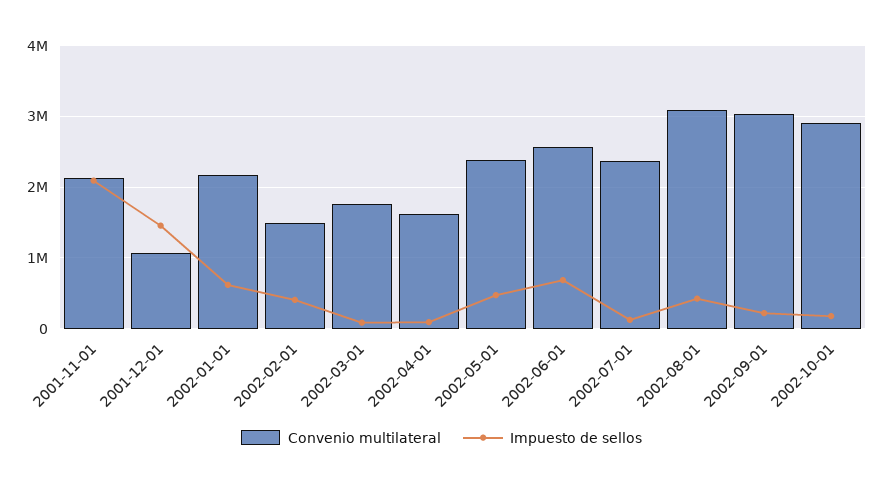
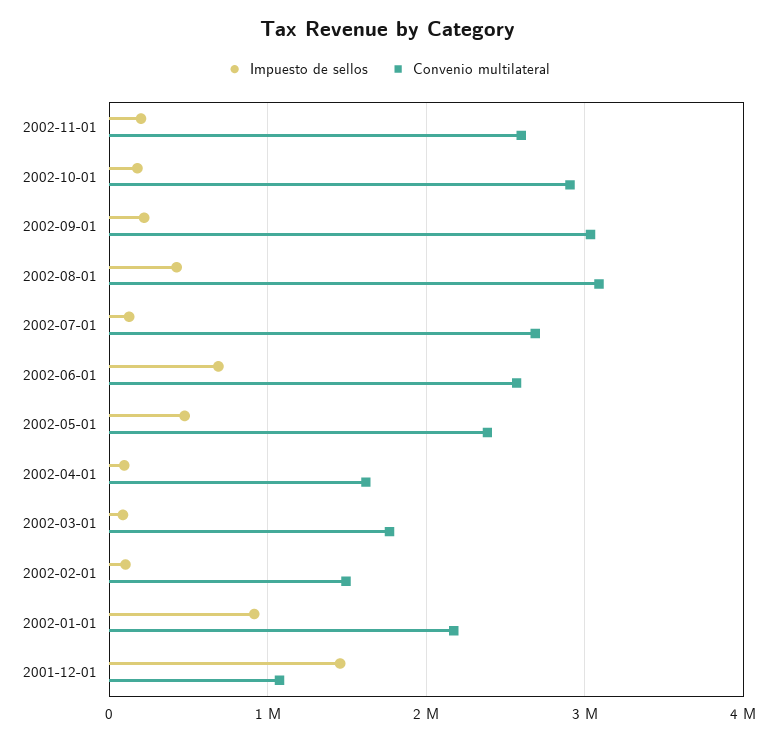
Convenio multilateral, 2001-11-01: 2100000 -> none
Impuesto de sellos, 2001-11-01: 2100000 -> none
Impuesto de sellos, 2002-01-01: 600000 -> 900000
Impuesto de sellos, 2002-02-01: 400000 -> 100000
Convenio multilateral, 2002-07-01: 2400000 -> 2700000
Impuesto de sellos, 2002-11-01: none -> 200000
Convenio multilateral, 2002-11-01: none -> 2600000

